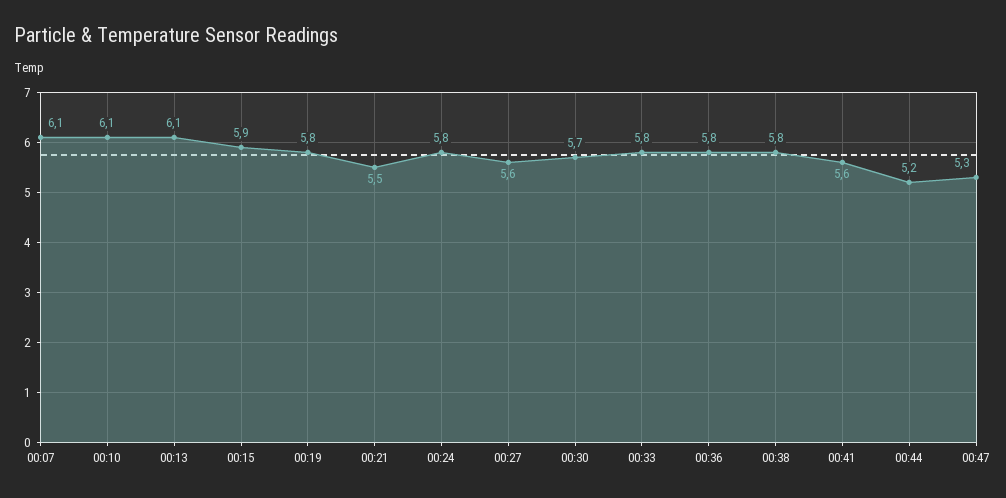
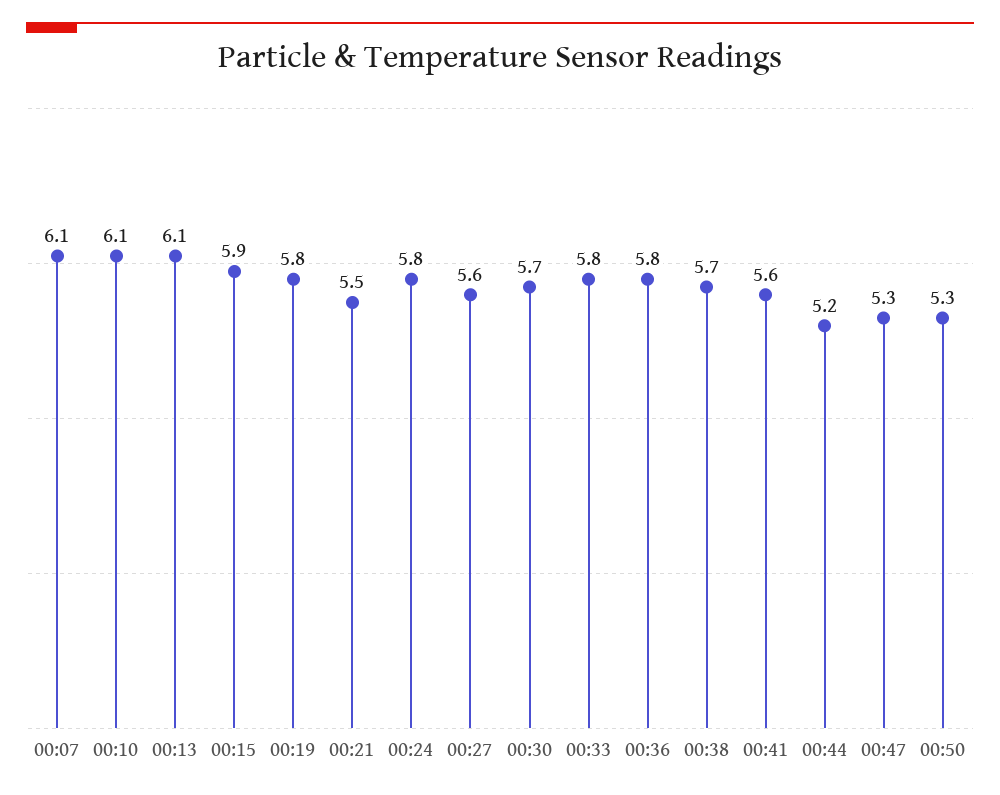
00:38: 5.8 -> 5.7
00:50: none -> 5.3

